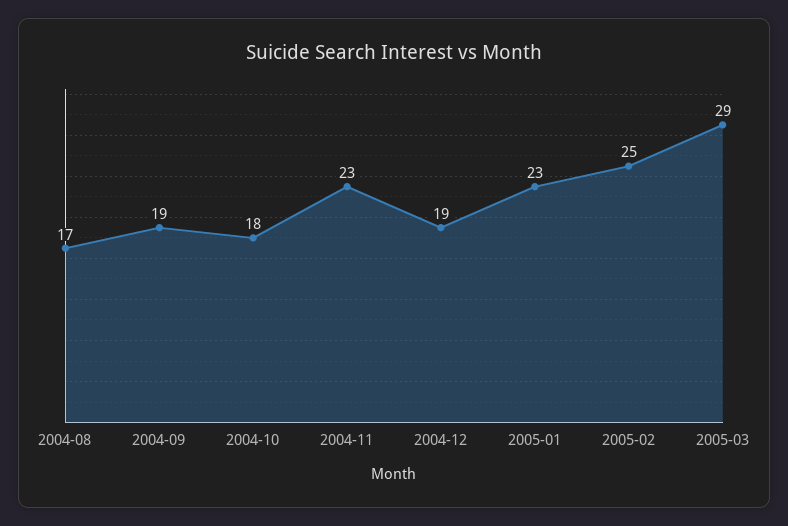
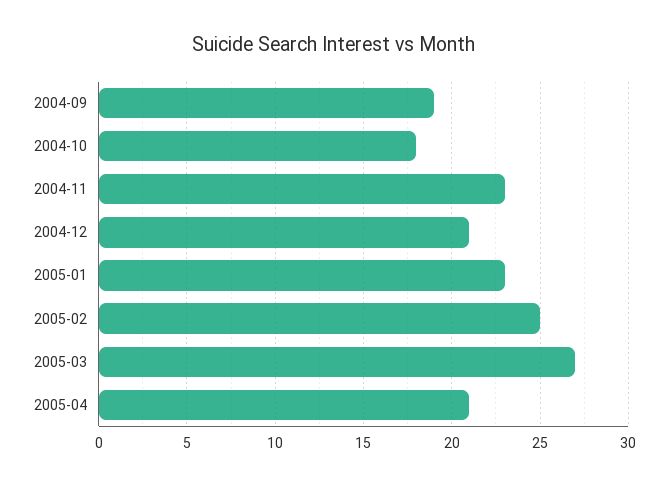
2004-08: 17 -> none
2004-12: 19 -> 21
2005-03: 29 -> 27
2005-04: none -> 21

